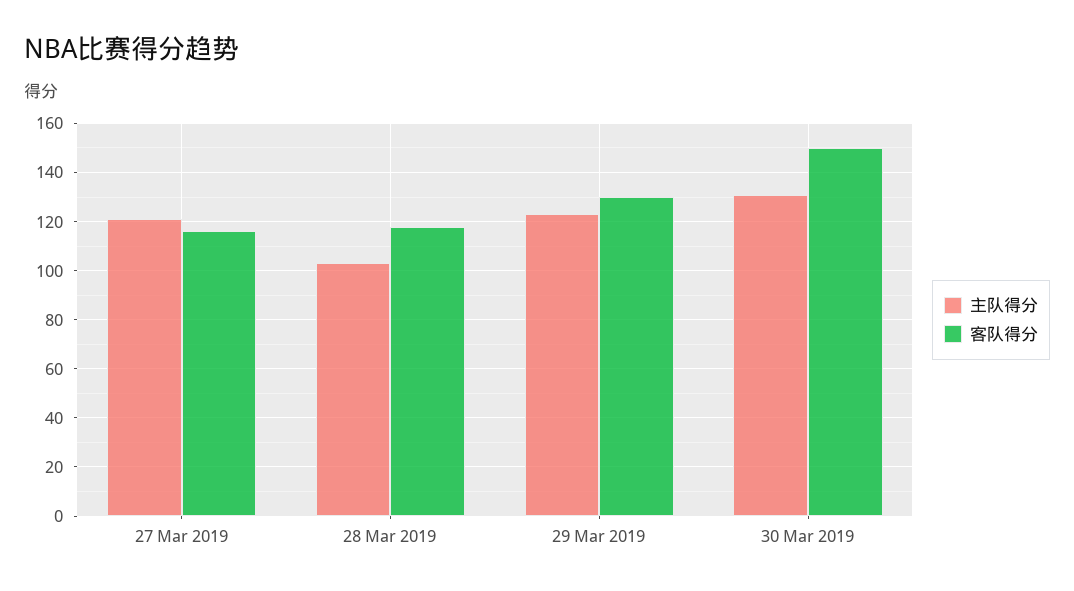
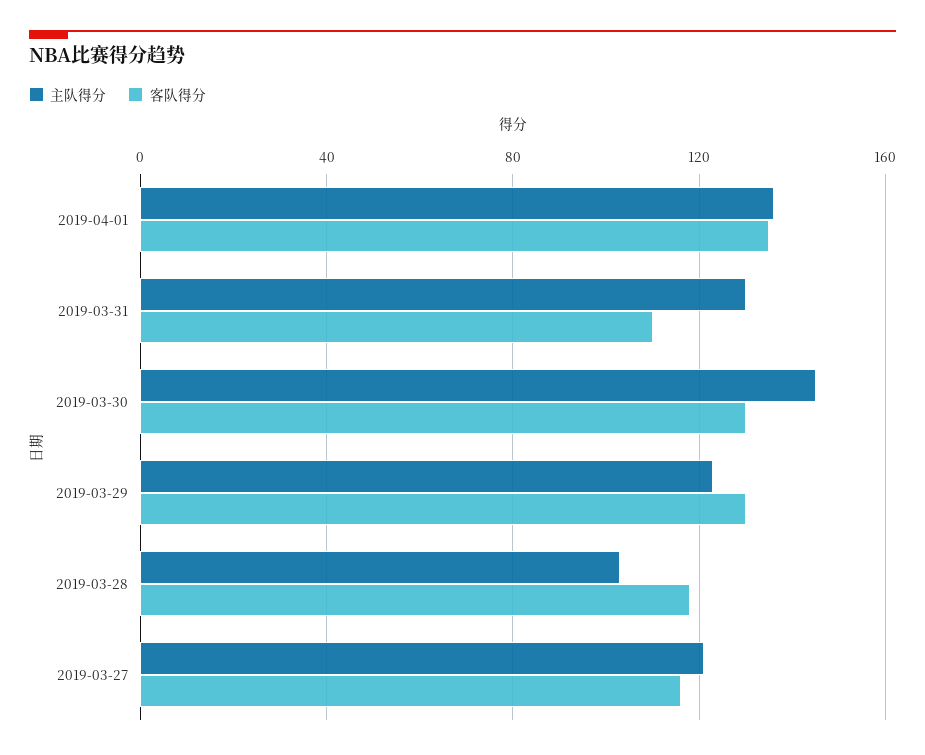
主队得分, 30 Mar 2019: 130 -> 145
客队得分, 30 Mar 2019: 150 -> 130
主队得分, 2019-04-01: none -> 135
客队得分, 2019-04-01: none -> 135
主队得分, 2019-03-31: none -> 130
客队得分, 2019-03-31: none -> 110

